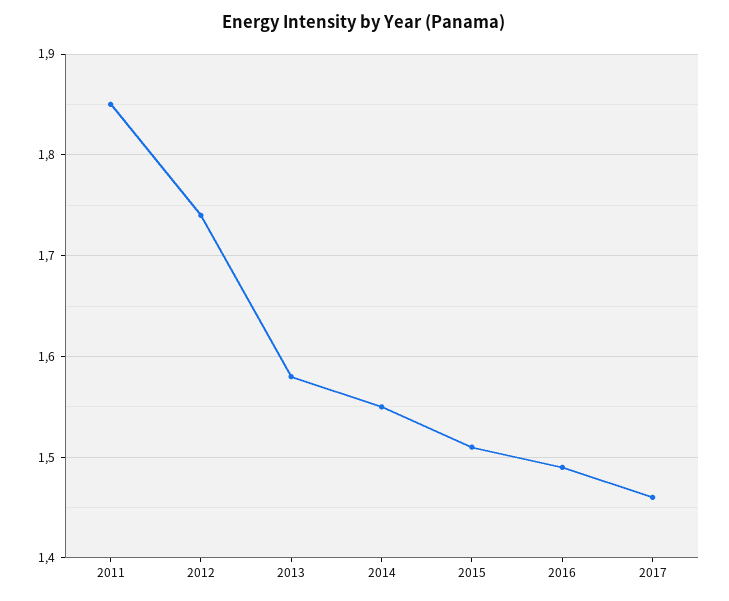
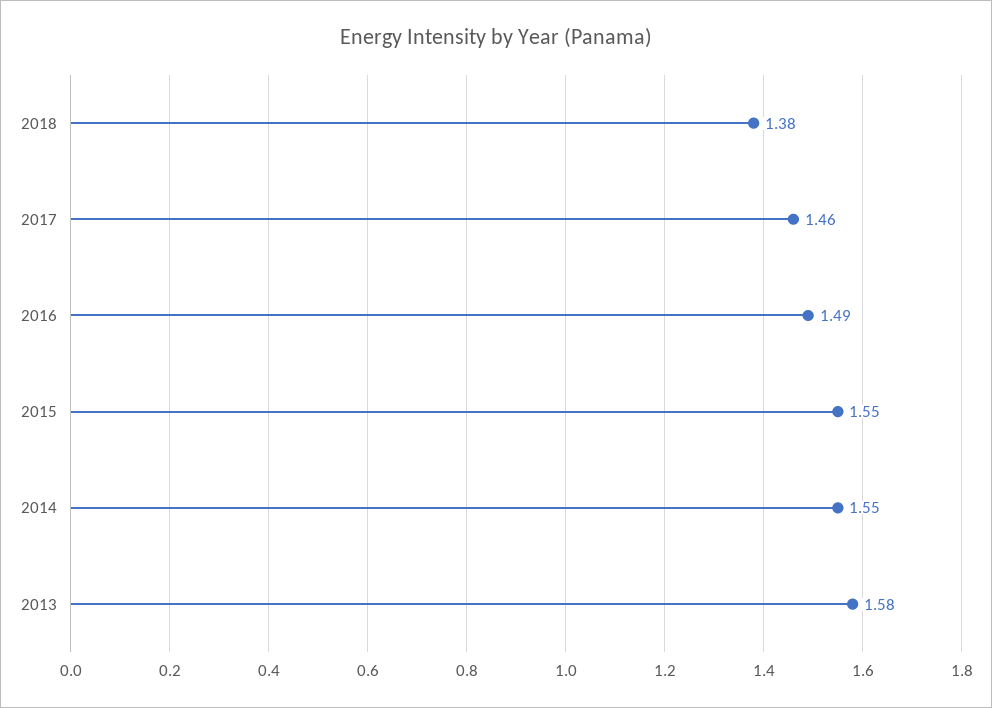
2011: 1.85 -> none
2012: 1.74 -> none
2015: 1.51 -> 1.55
2018: none -> 1.38

